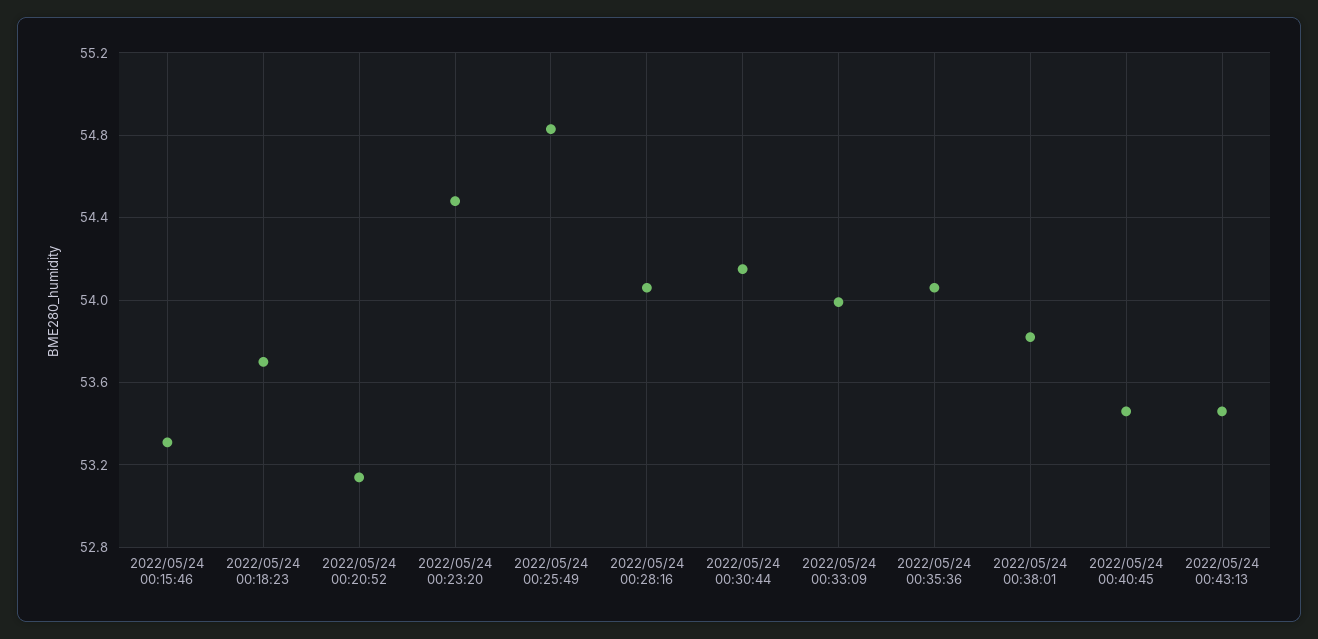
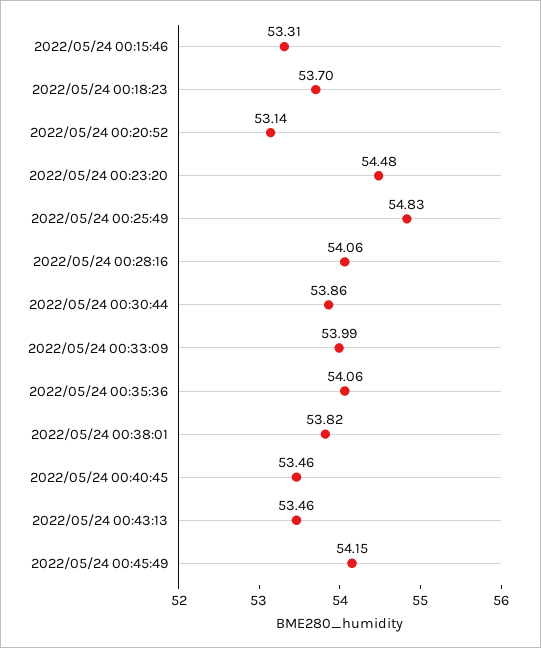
2022/05/24 00:30:44: 54.15 -> 53.86
2022/05/24 00:45:49: none -> 54.15

